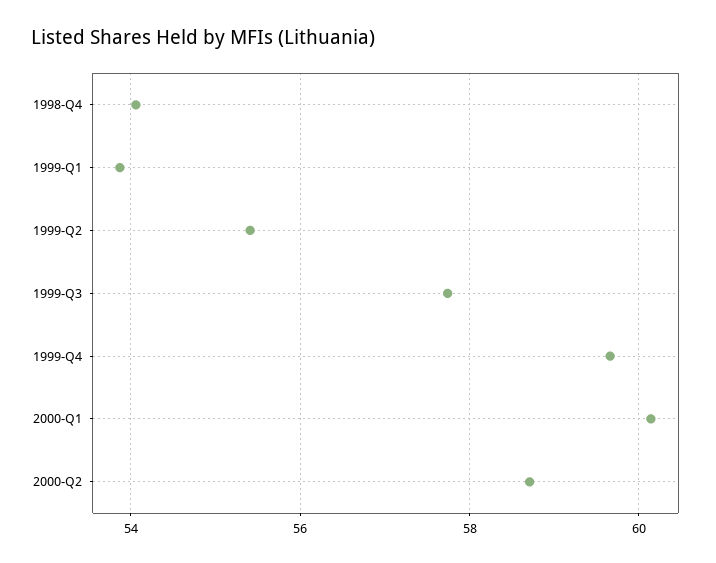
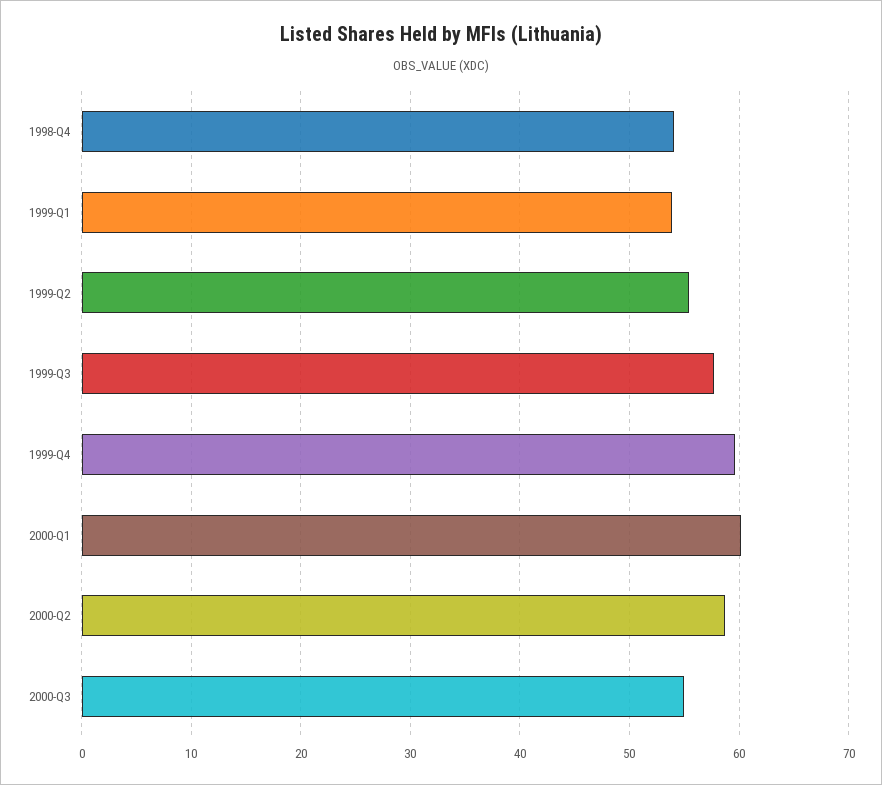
2000-Q3: none -> 55

